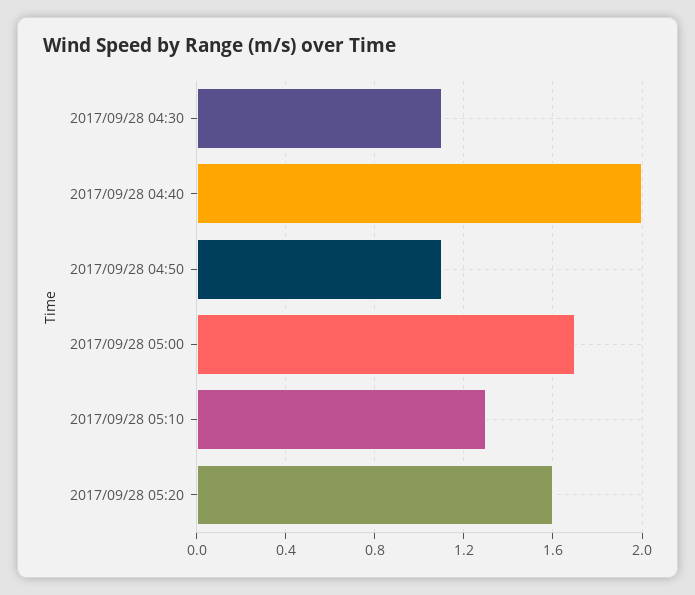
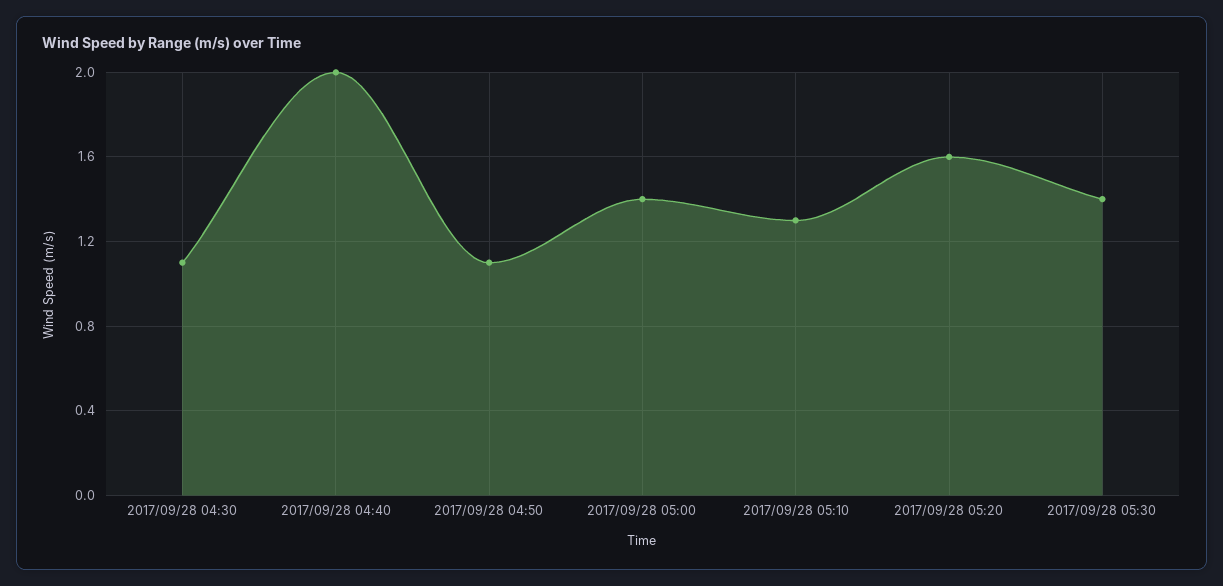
2017/09/28 05:00: 1.7 -> 1.4
2017/09/28 05:30: none -> 1.4

